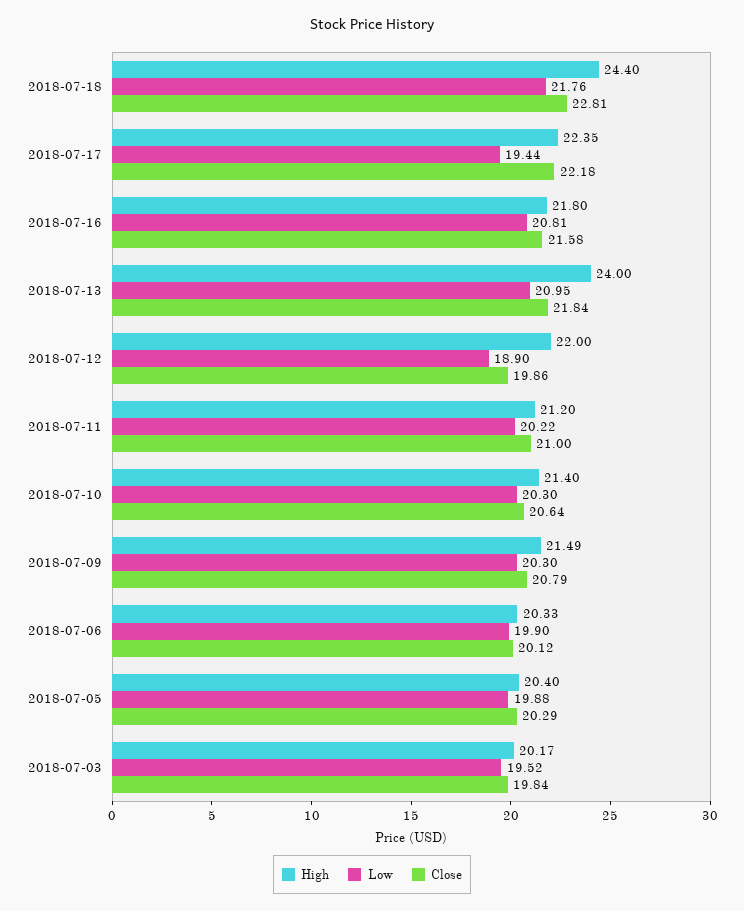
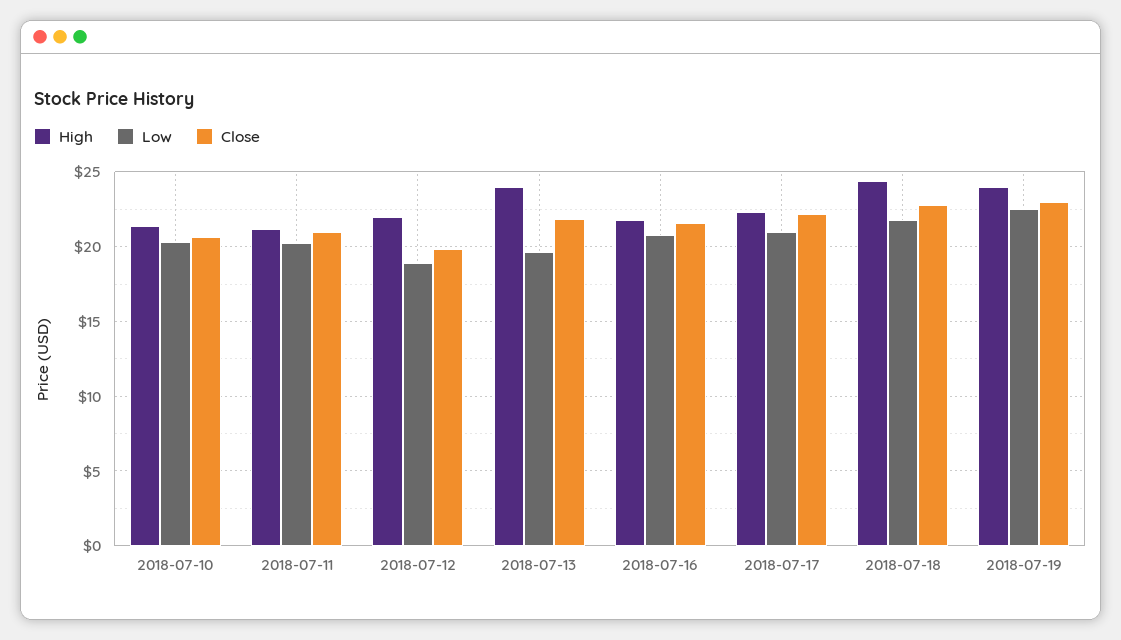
Low, 2018-07-17: 19.44 -> 21
Low, 2018-07-13: 20.95 -> 19.5
High, 2018-07-09: 21.49 -> none
Low, 2018-07-09: 20.3 -> none
Close, 2018-07-09: 20.79 -> none
High, 2018-07-06: 20.33 -> none
Low, 2018-07-06: 19.9 -> none
Close, 2018-07-06: 20.12 -> none
High, 2018-07-05: 20.4 -> none
Low, 2018-07-05: 19.88 -> none
Close, 2018-07-05: 20.29 -> none
High, 2018-07-03: 20.17 -> none
Low, 2018-07-03: 19.52 -> none
Close, 2018-07-03: 19.84 -> none
High, 2018-07-19: none -> 24
Low, 2018-07-19: none -> 22.5
Close, 2018-07-19: none -> 23

